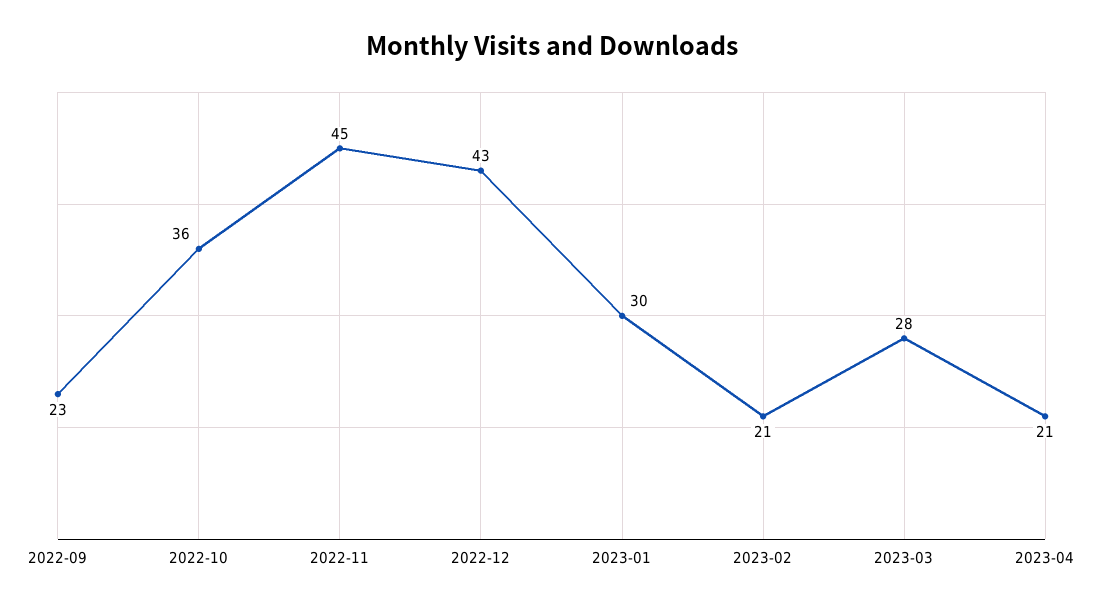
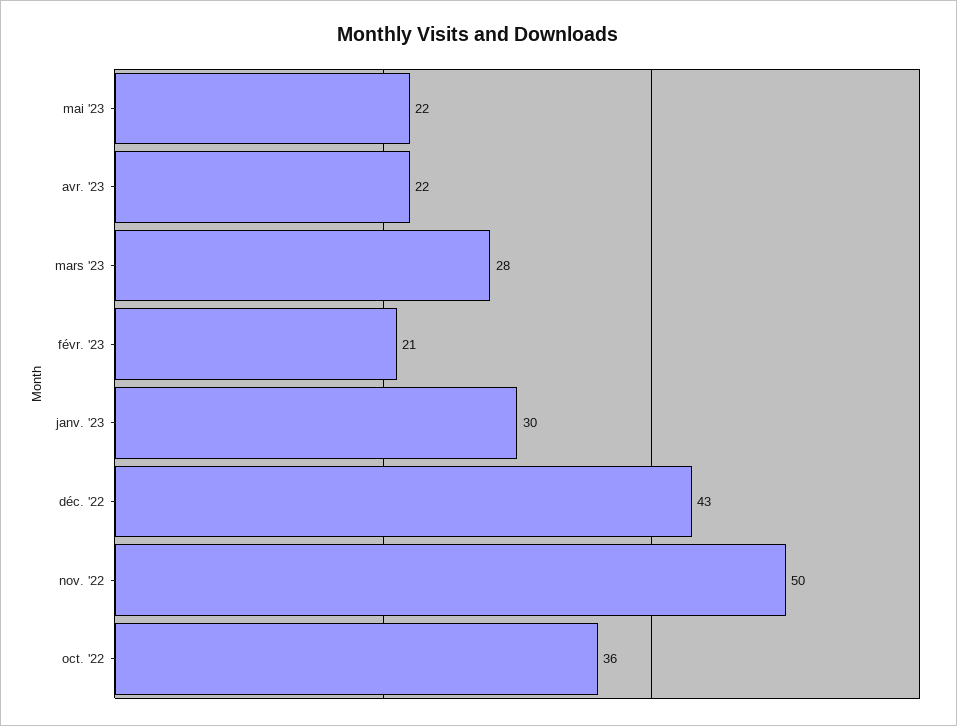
2022-09: 23 -> none
2022-11: 45 -> 50
2023-04: 21 -> 22
mai '23: none -> 22

